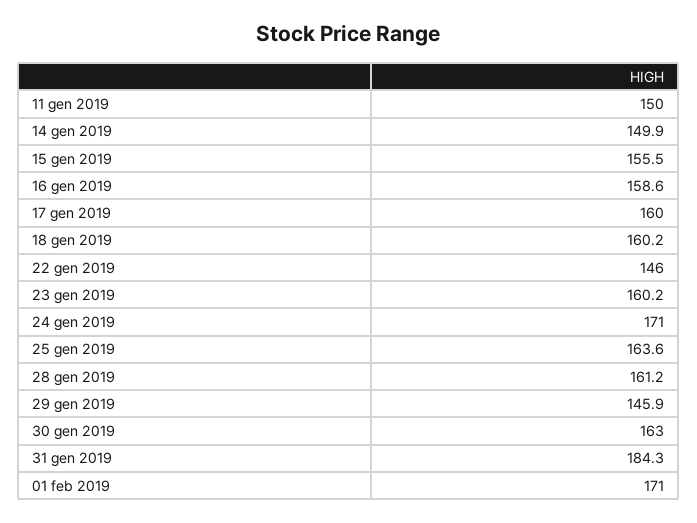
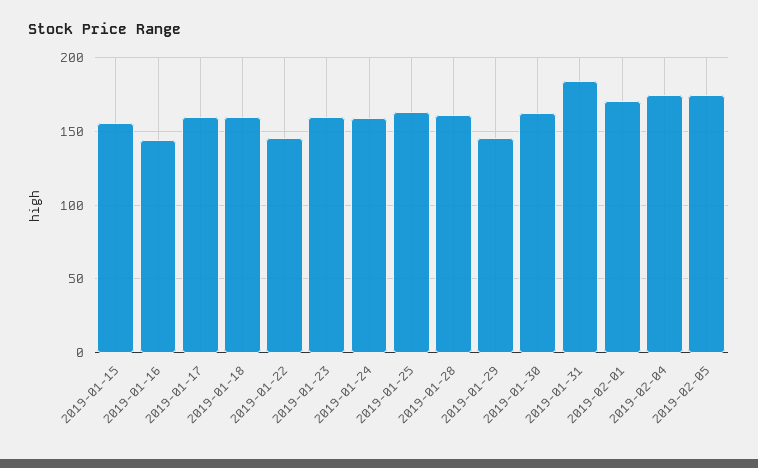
11 gen 2019: 150 -> none
14 gen 2019: 149.9 -> none
16 gen 2019: 158.6 -> 145
24 gen 2019: 171 -> 160
2019-02-04: none -> 175
2019-02-05: none -> 175

